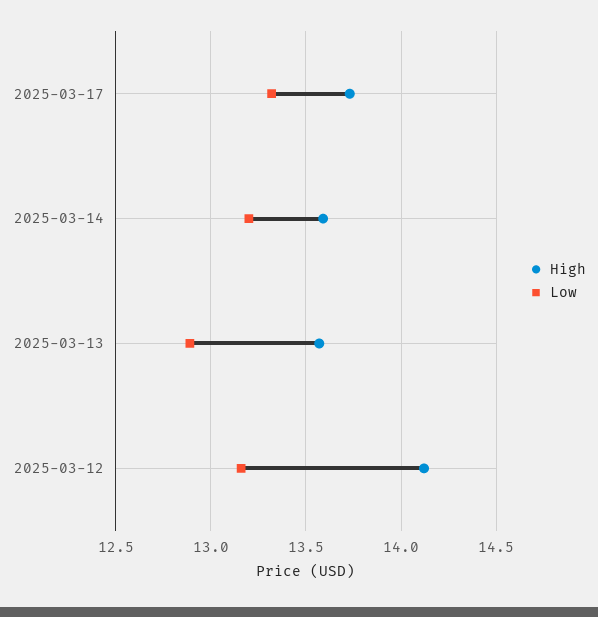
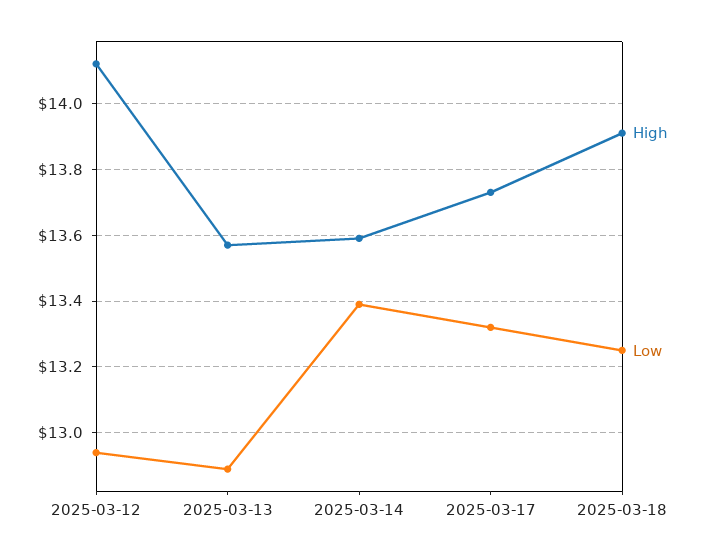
Low, 2025-03-14: 13.2 -> 13.4
Low, 2025-03-12: 13.15 -> 12.95
High, 2025-03-18: none -> 13.9
Low, 2025-03-18: none -> 13.25

